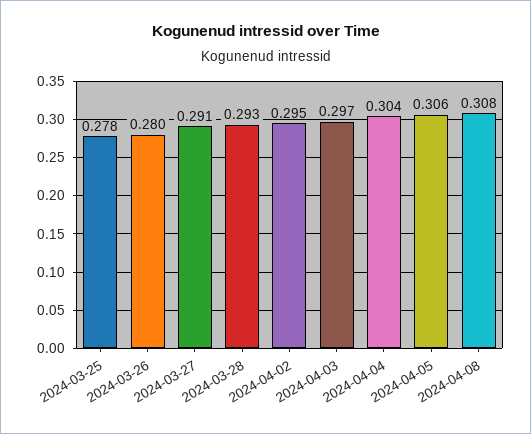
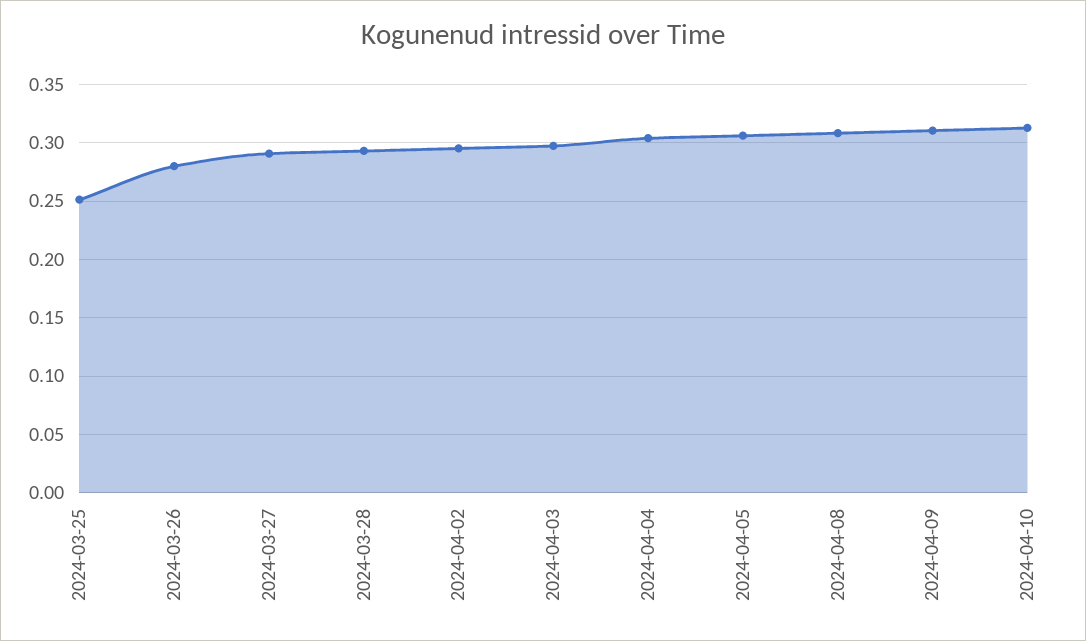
2024-03-25: 0.278 -> 0.25
2024-04-09: none -> 0.31
2024-04-10: none -> 0.31

